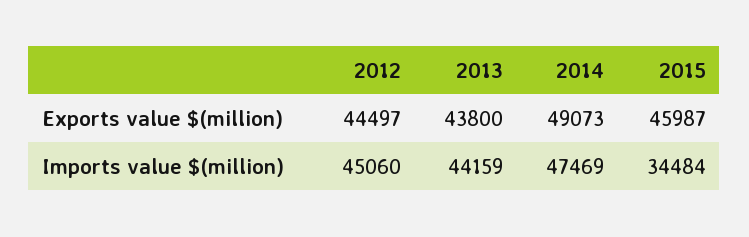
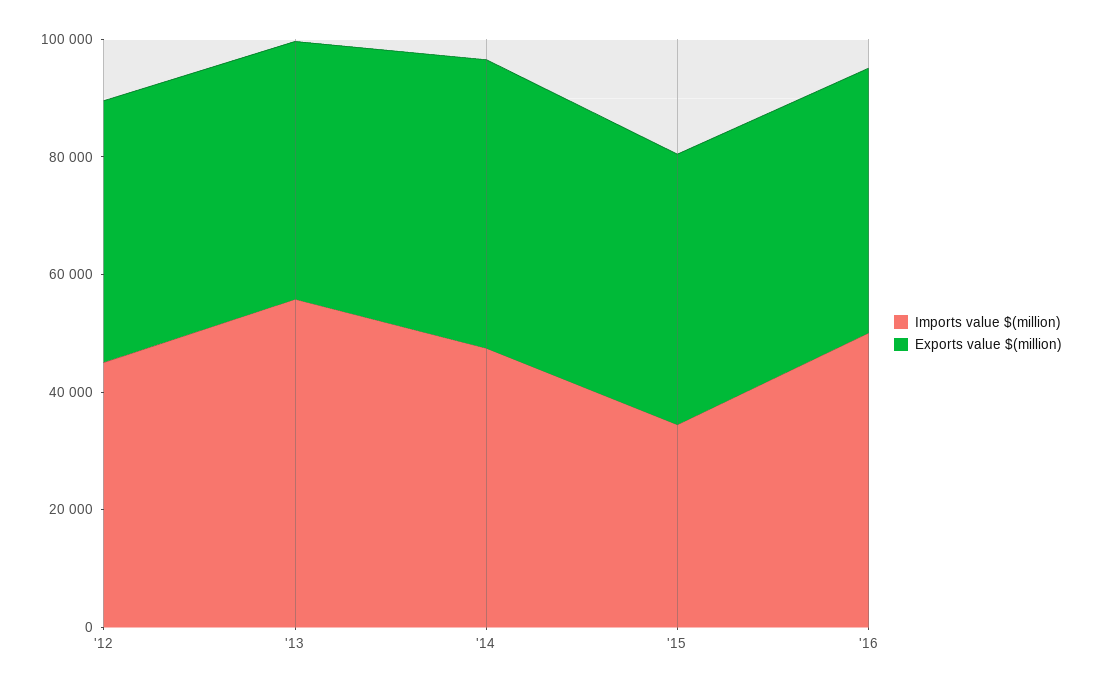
Imports value $(million), 2013: 44159 -> 55000
Imports value $(million), '16: none -> 50000
Exports value $(million), '16: none -> 45000

